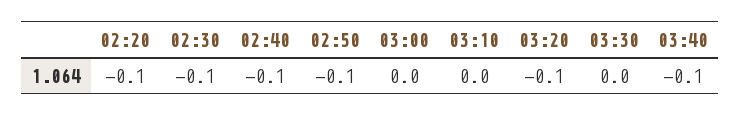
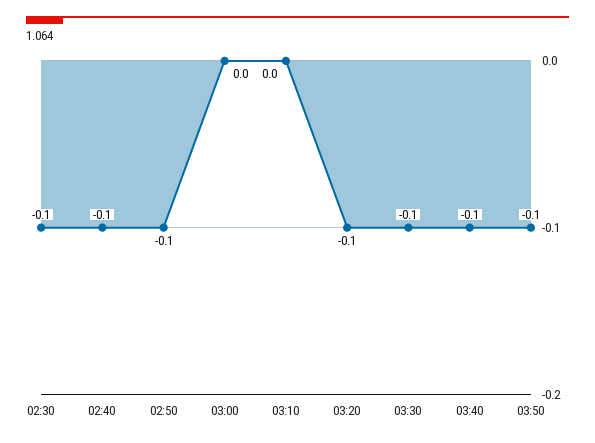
02:20: -0.1 -> none
03:30: 0 -> -0.1
03:50: none -> -0.1

